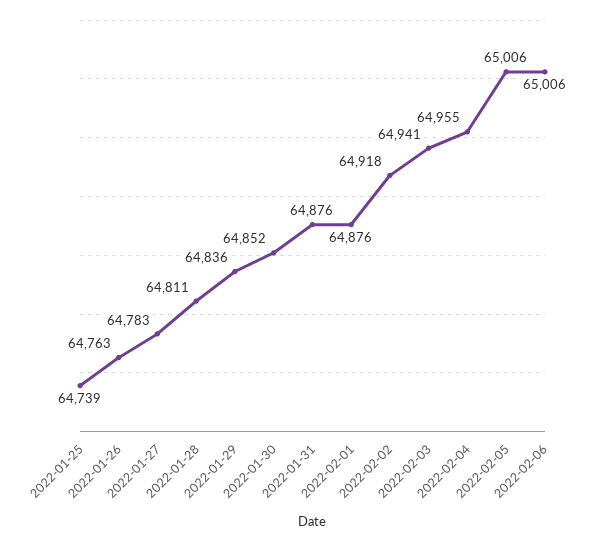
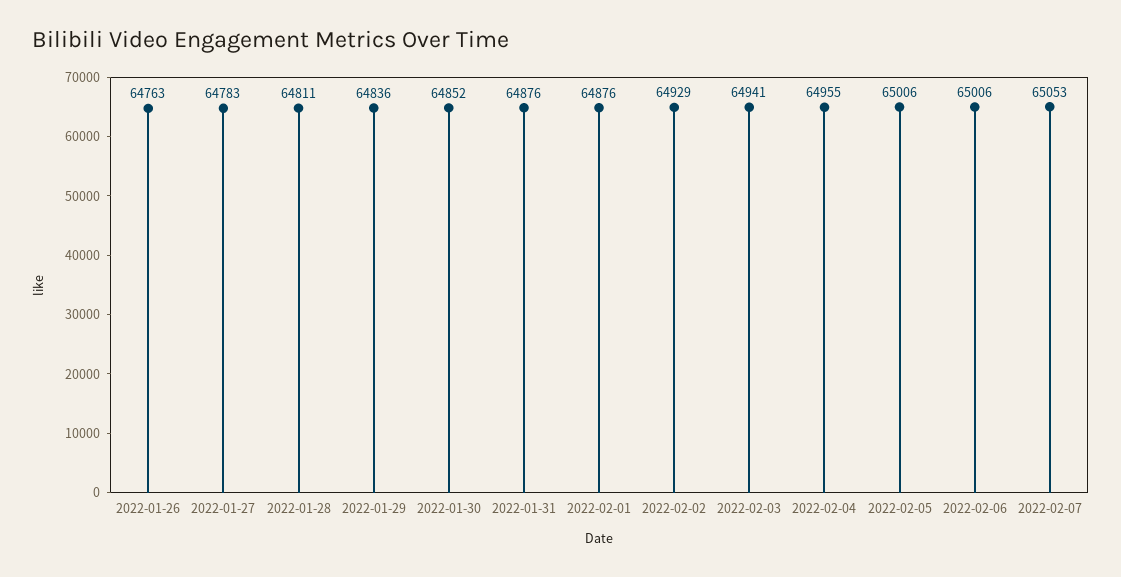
2022-01-25: 64739 -> none
2022-02-02: 64918 -> 64929
2022-02-07: none -> 65053

